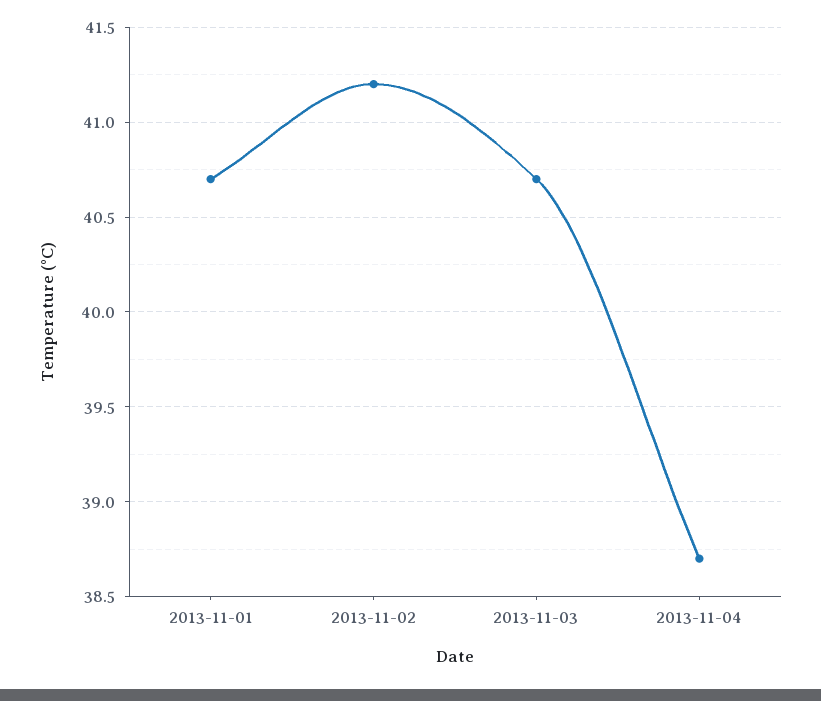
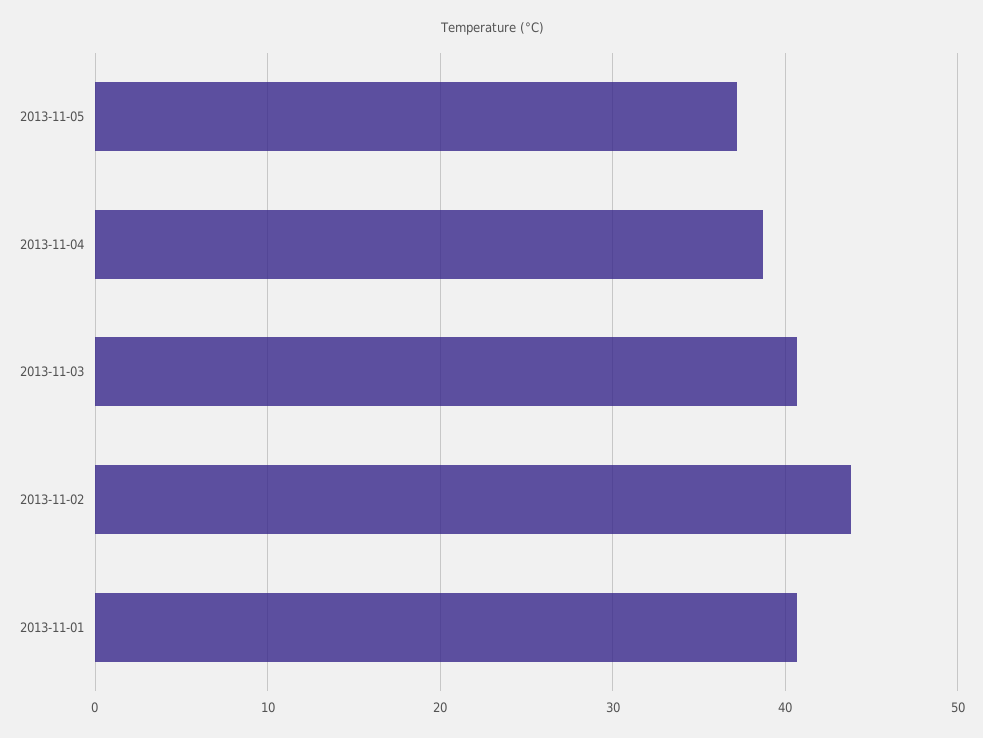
2013-11-02: 41.2 -> 44
2013-11-05: none -> 37

